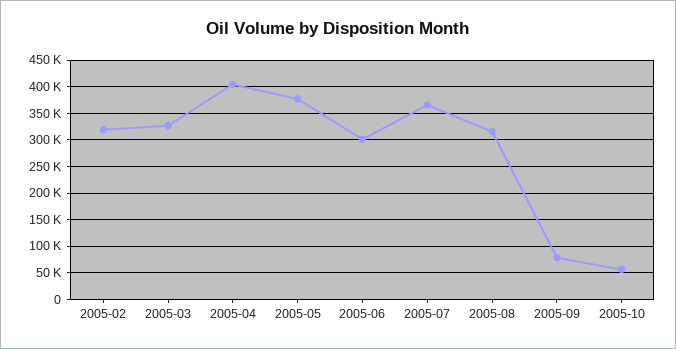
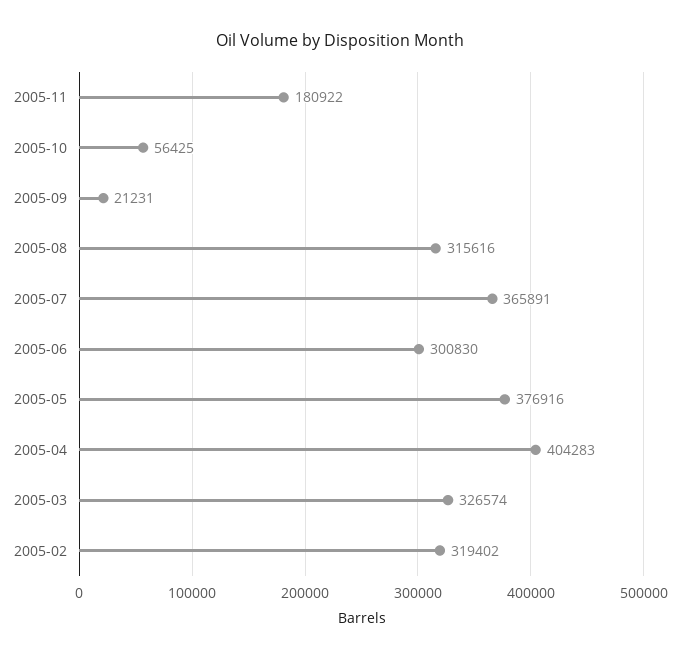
2005-09: 75000 -> 21231
2005-11: none -> 180922

